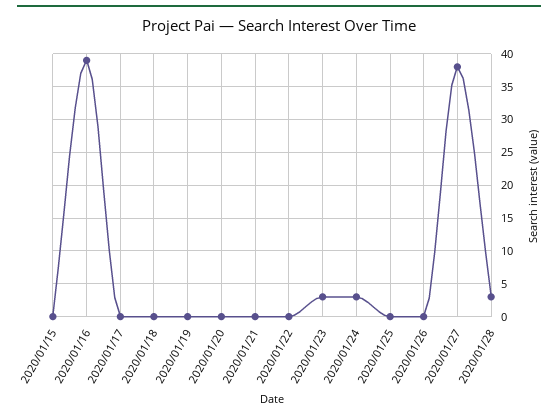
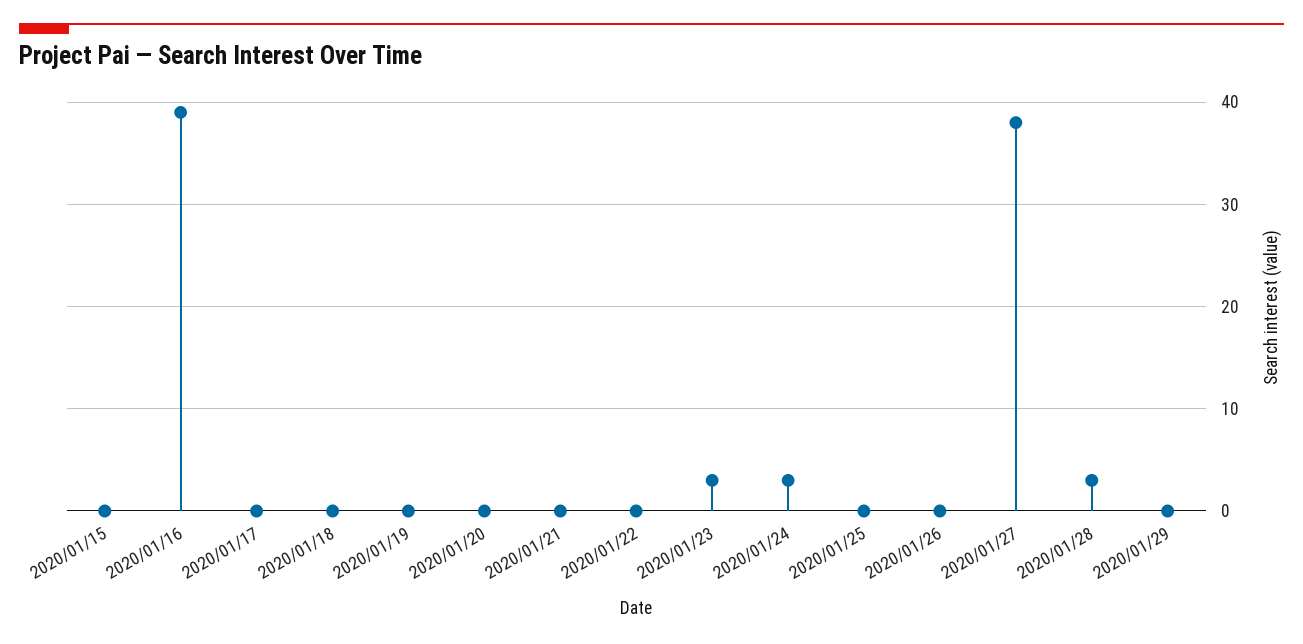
2020/01/29: none -> 0

